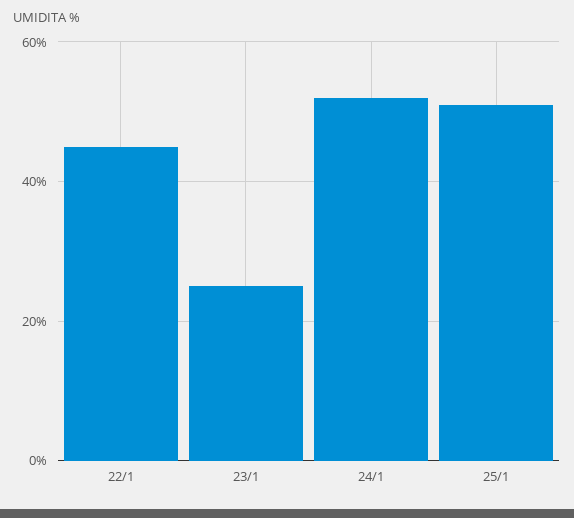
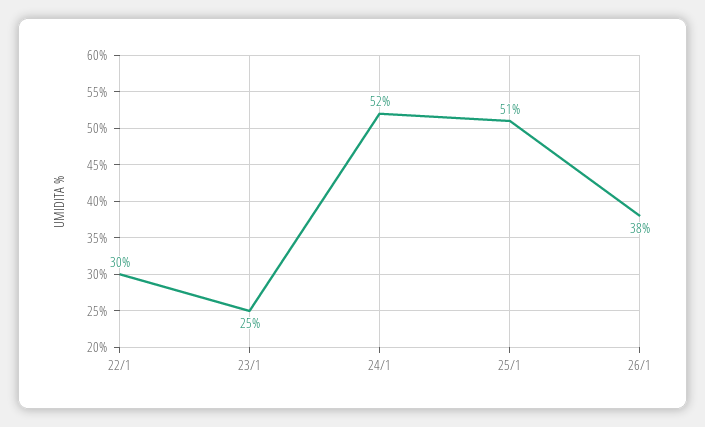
22/1: 45 -> 30
26/1: none -> 38

